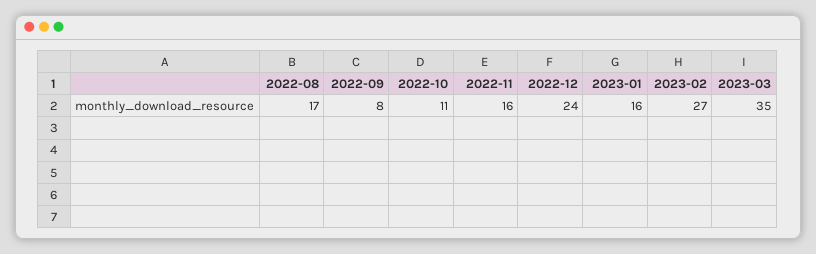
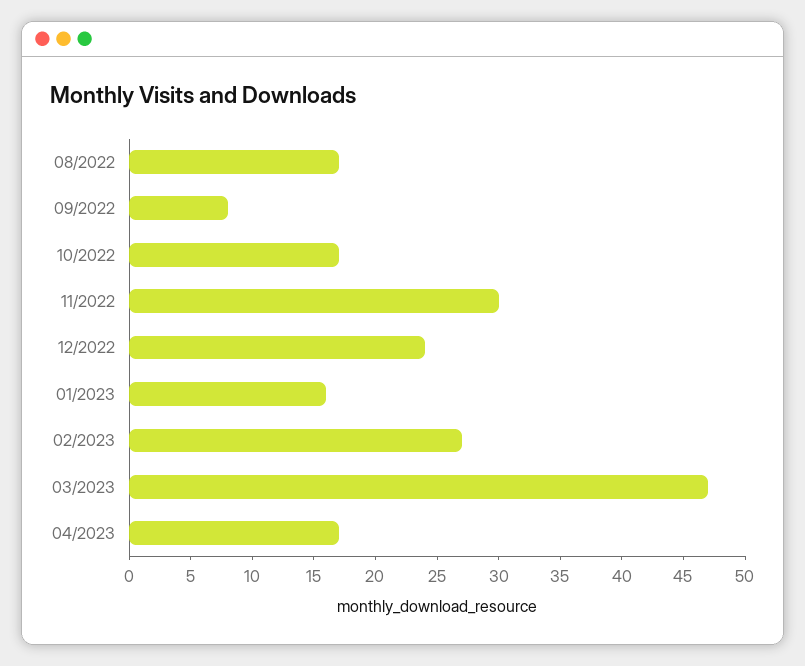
2022-10: 11 -> 17
2022-11: 16 -> 30
2023-03: 35 -> 47
04/2023: none -> 17

